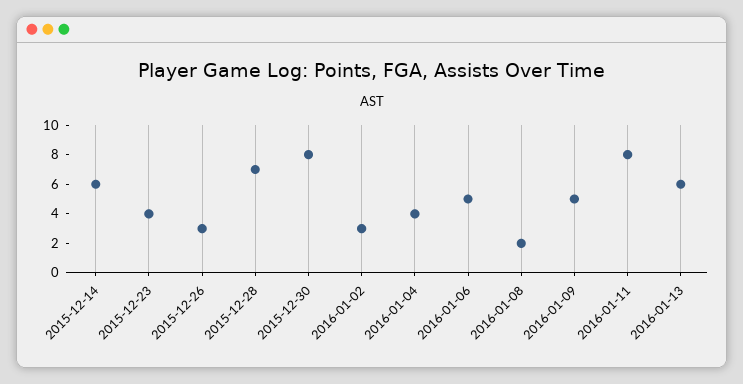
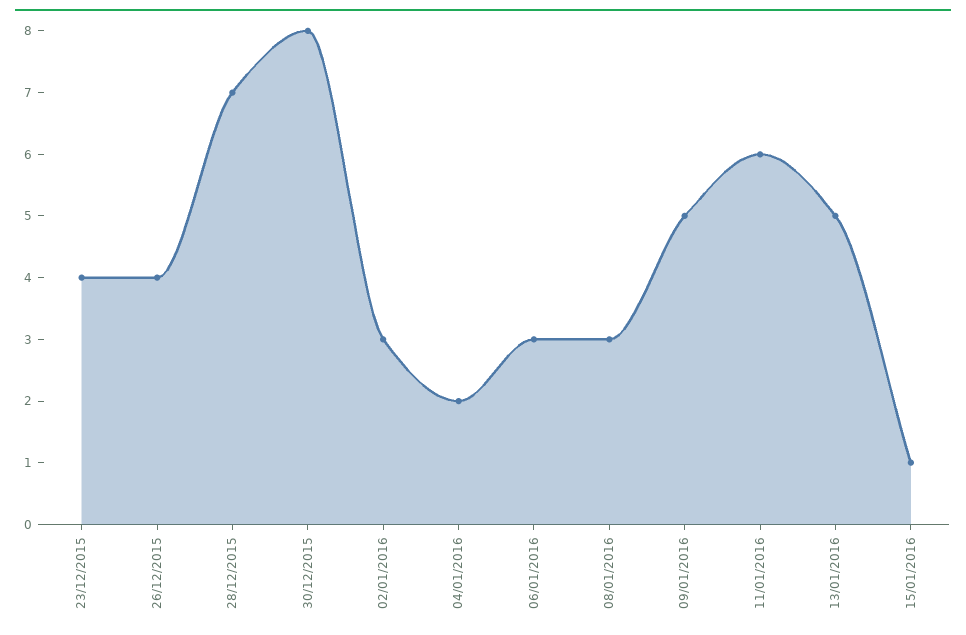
2015-12-14: 6 -> none
2015-12-26: 3 -> 4
2016-01-04: 4 -> 2
2016-01-06: 5 -> 3
2016-01-08: 2 -> 3
2016-01-11: 8 -> 6
2016-01-13: 6 -> 5
15/01/2016: none -> 1

